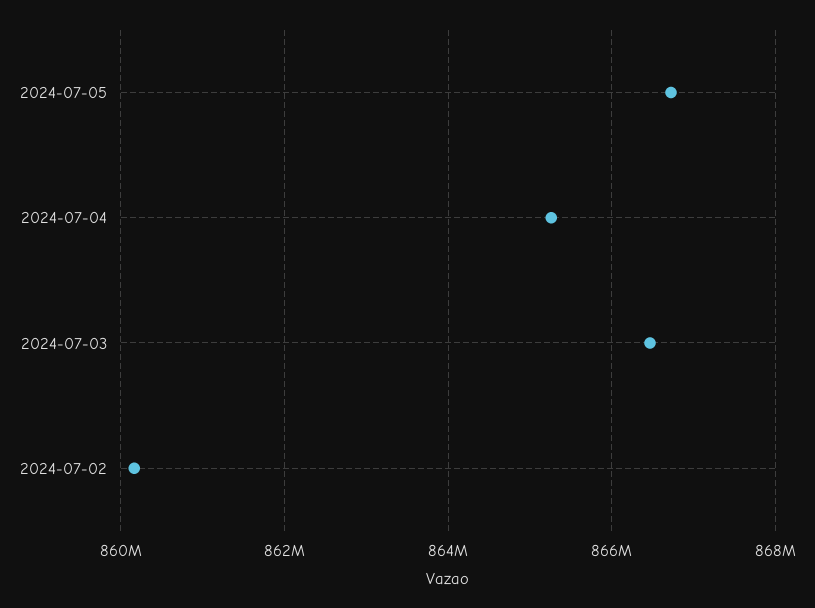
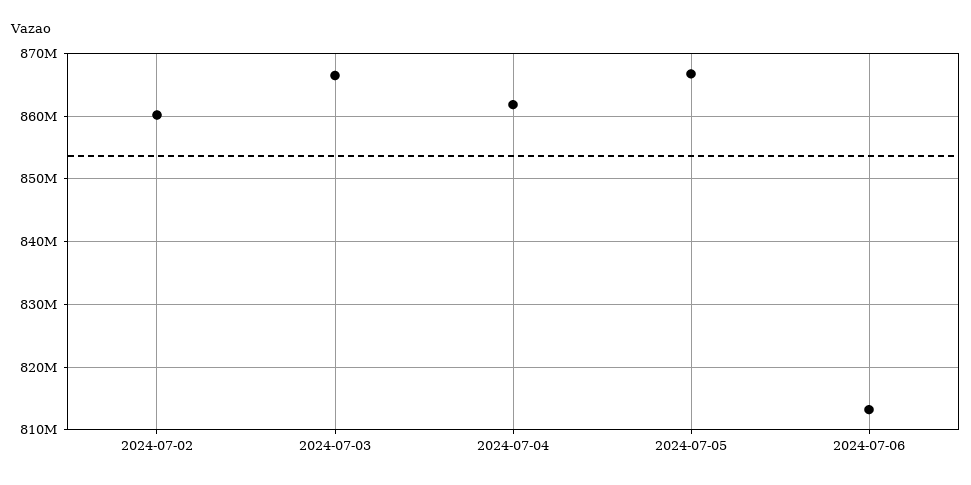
2024-07-04: 865200000 -> 862000000
2024-07-06: none -> 813000000

